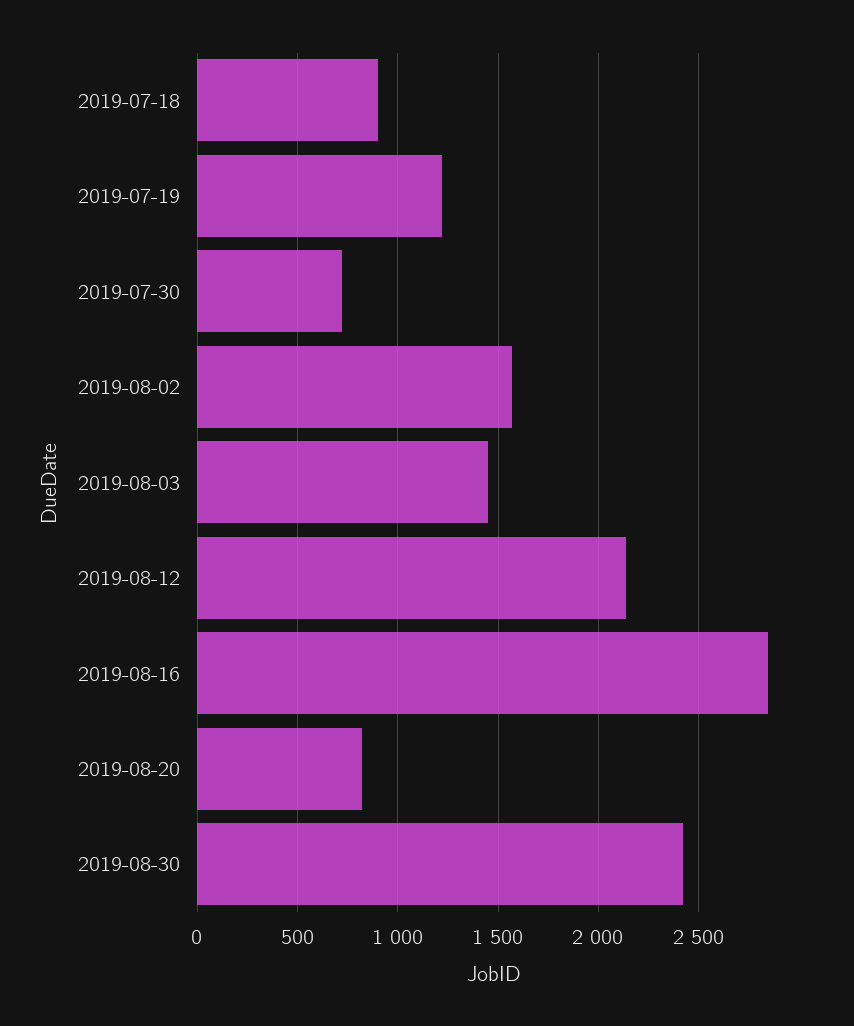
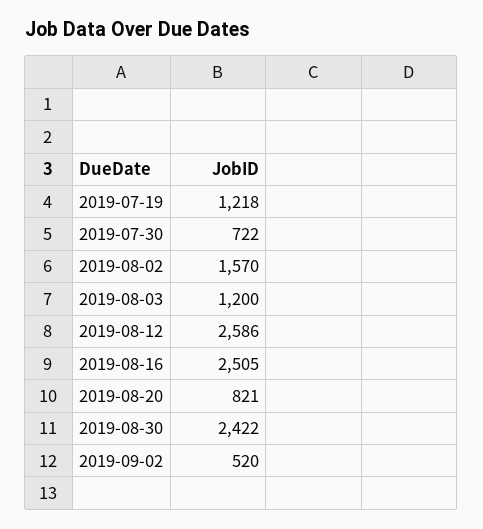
2019-07-18: 900 -> none
2019-08-03: 1450 -> 1200
2019-08-12: 2150 -> 2586
2019-08-16: 2850 -> 2505
2019-09-02: none -> 520

